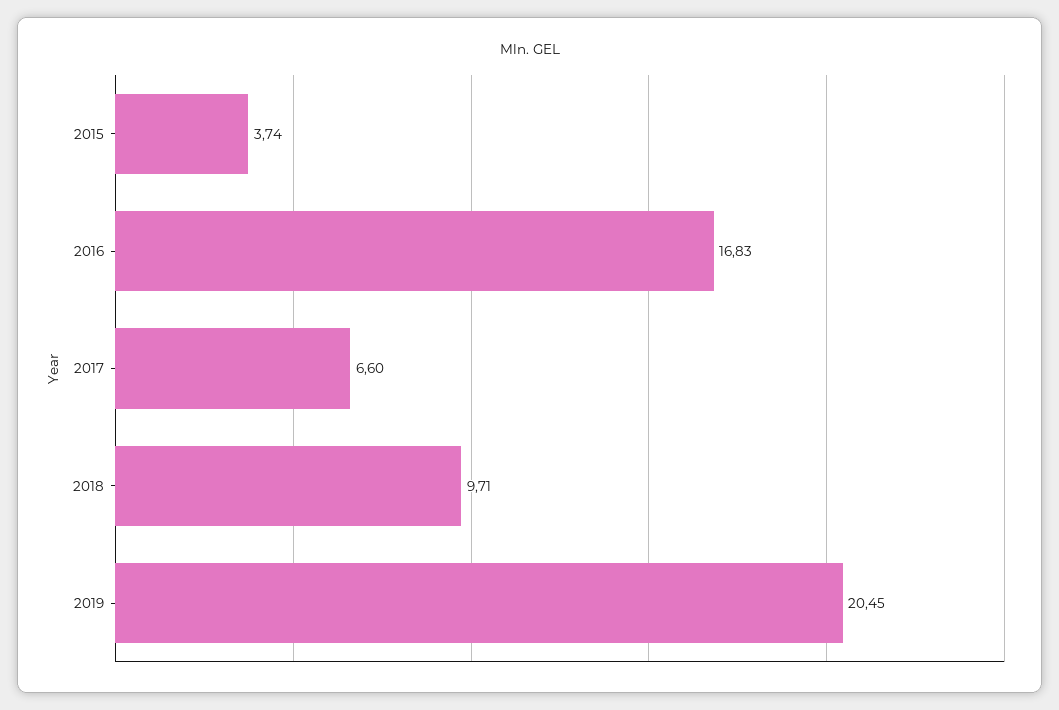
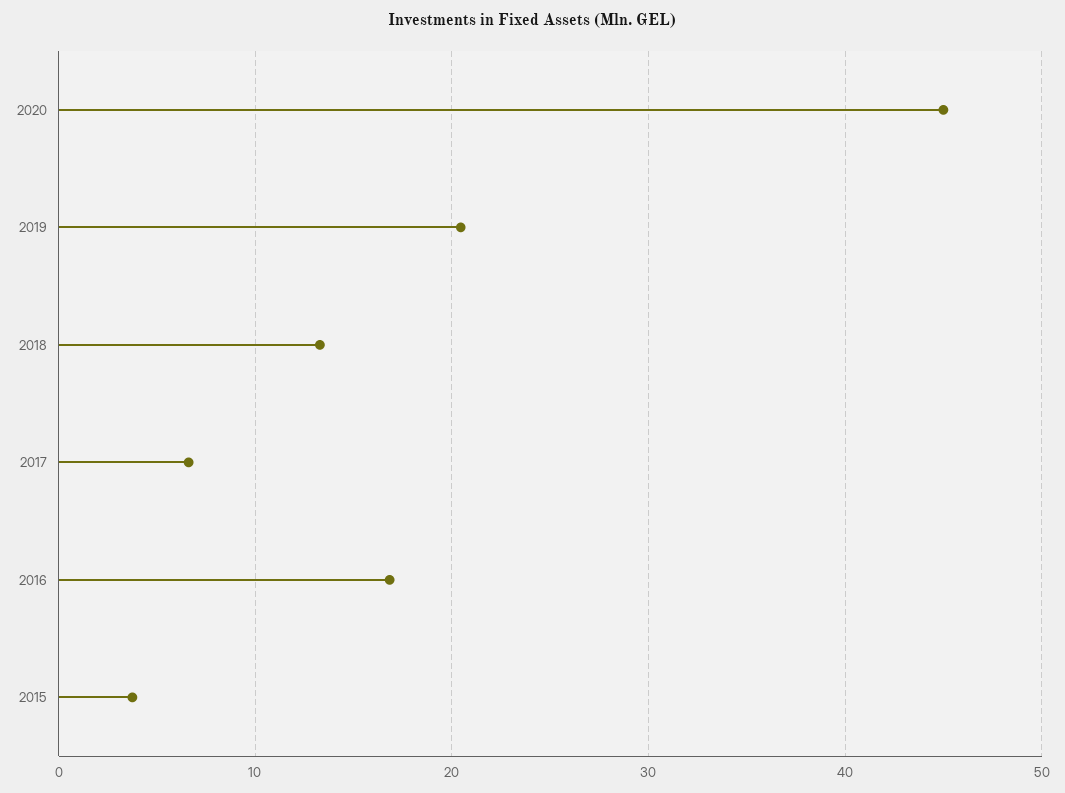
2018: 9.71 -> 13
2020: none -> 45

